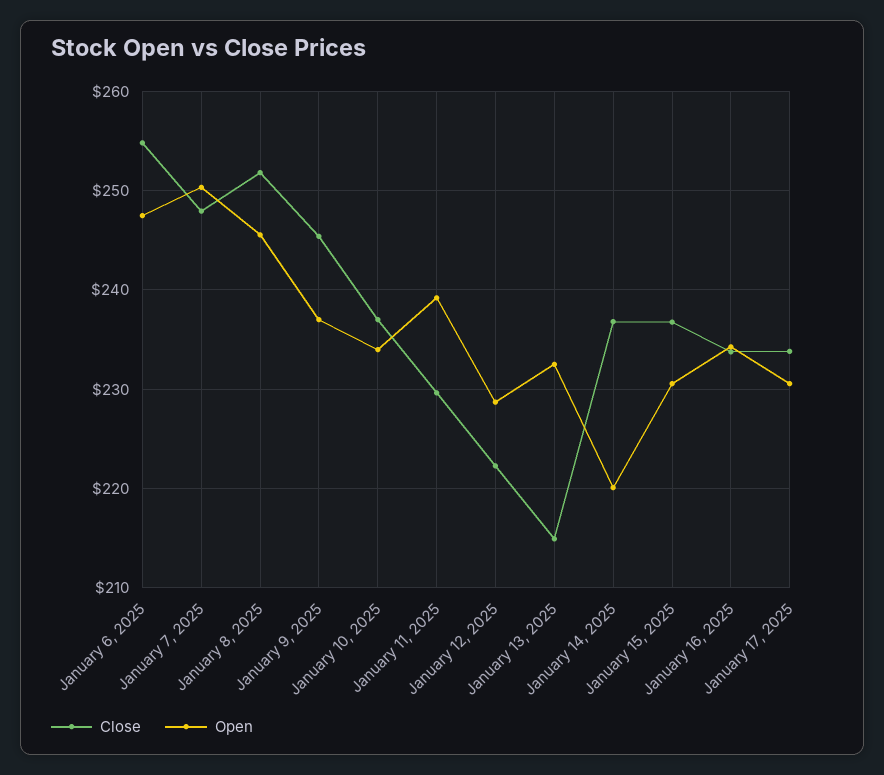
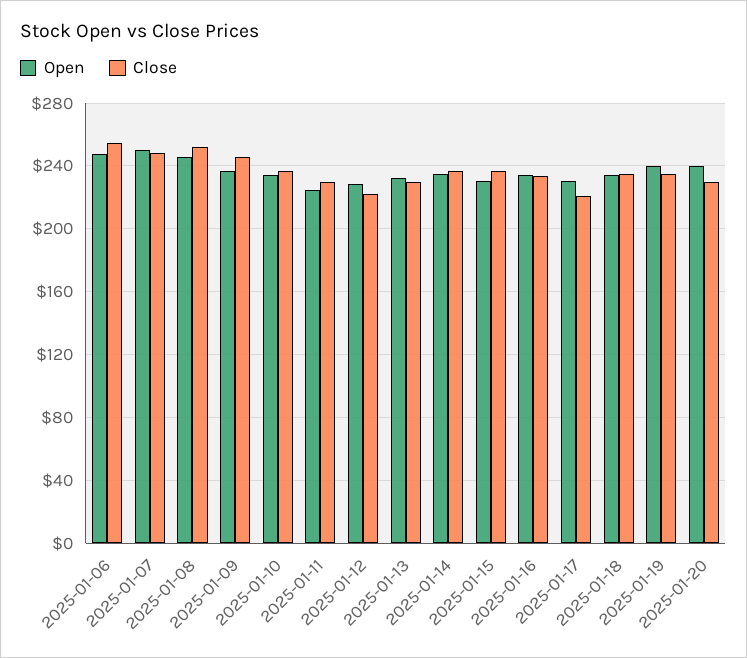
Open, January 11, 2025: 239 -> 225
Close, January 13, 2025: 215 -> 230
Open, January 14, 2025: 220 -> 235
Close, January 17, 2025: 234 -> 220
Open, 2025-01-18: none -> 235
Close, 2025-01-18: none -> 235
Open, 2025-01-19: none -> 240
Close, 2025-01-19: none -> 235
Open, 2025-01-20: none -> 240
Close, 2025-01-20: none -> 230

